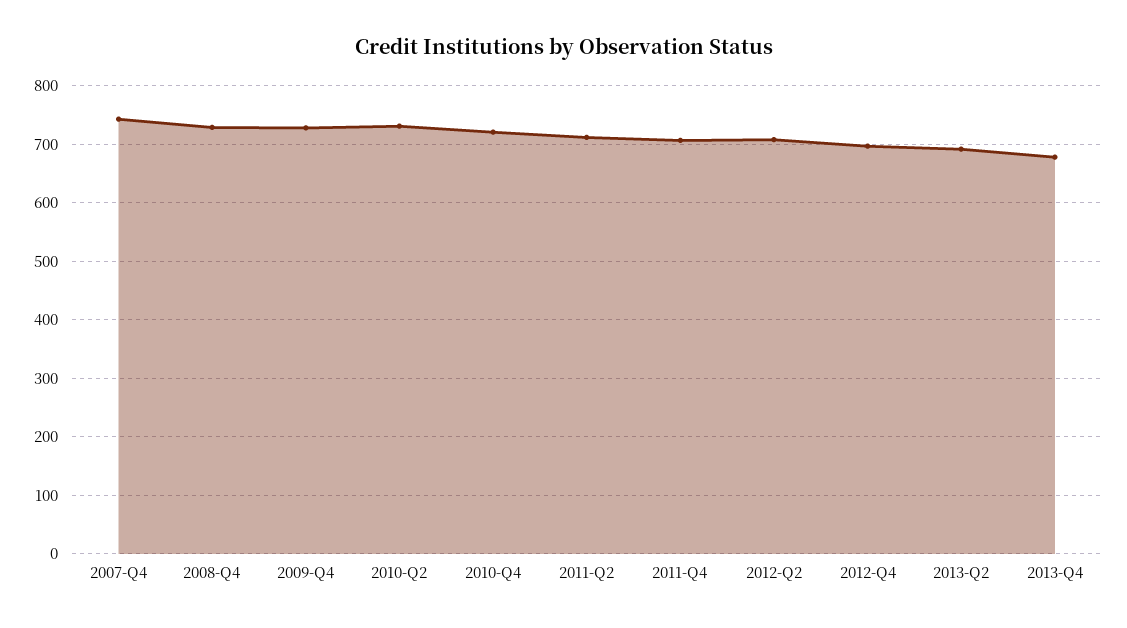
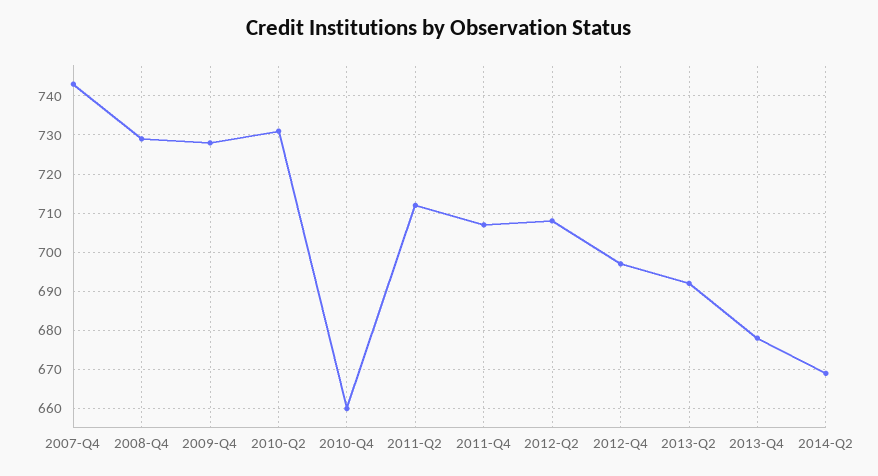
2010-Q4: 720 -> 660
2014-Q2: none -> 670

